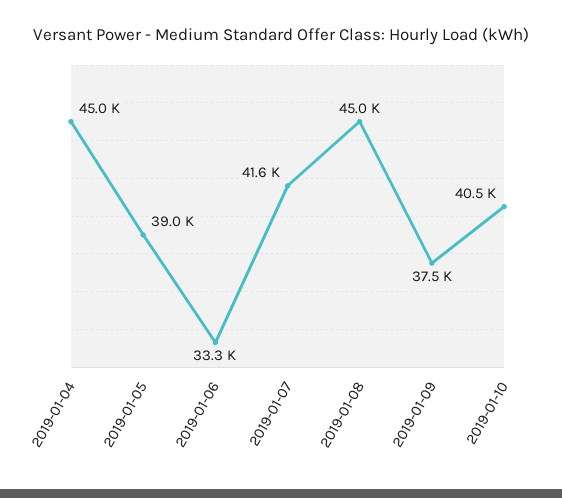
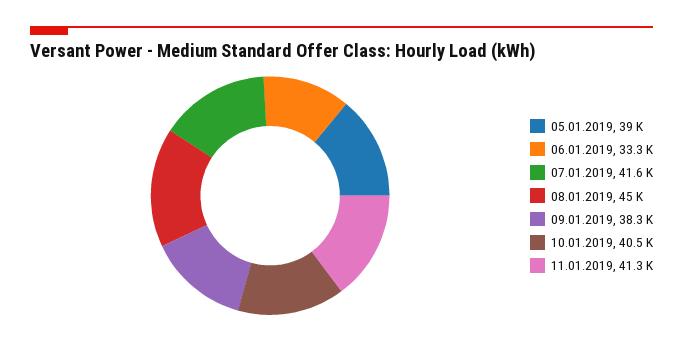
2019-01-04: 45000 -> none
2019-01-09: 37500 -> 38300
11.01.2019: none -> 41300

